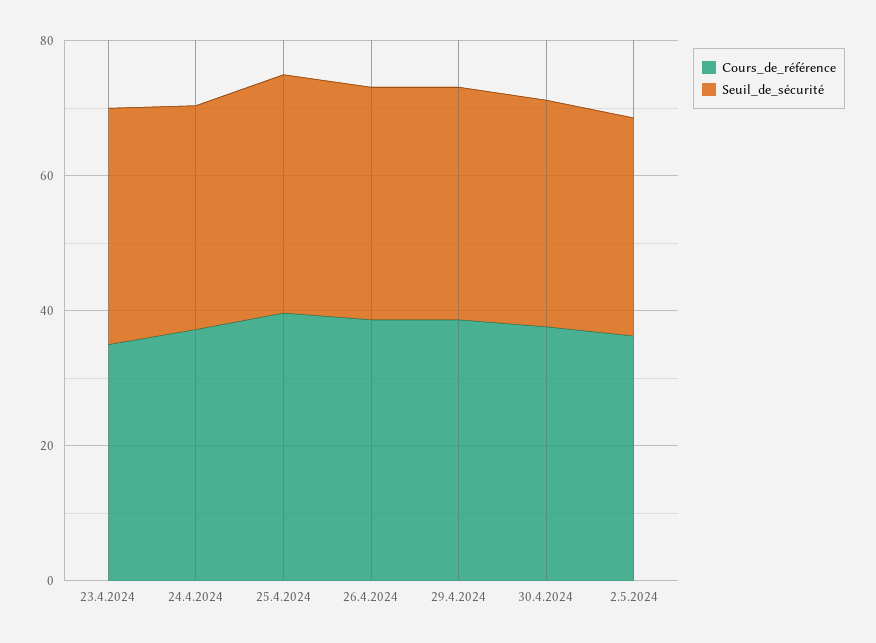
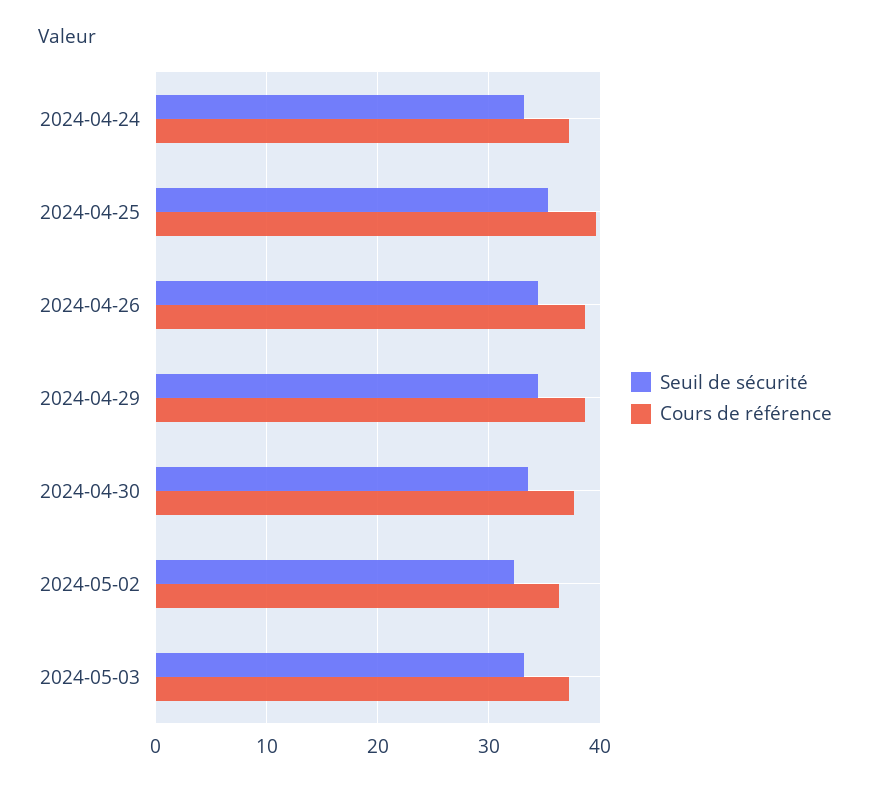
Cours_de_référence, 23.4.2024: 35 -> none
Seuil_de_sécurité, 23.4.2024: 35 -> none
Seuil_de_sécurité, 2024-05-03: none -> 33
Cours_de_référence, 2024-05-03: none -> 37

